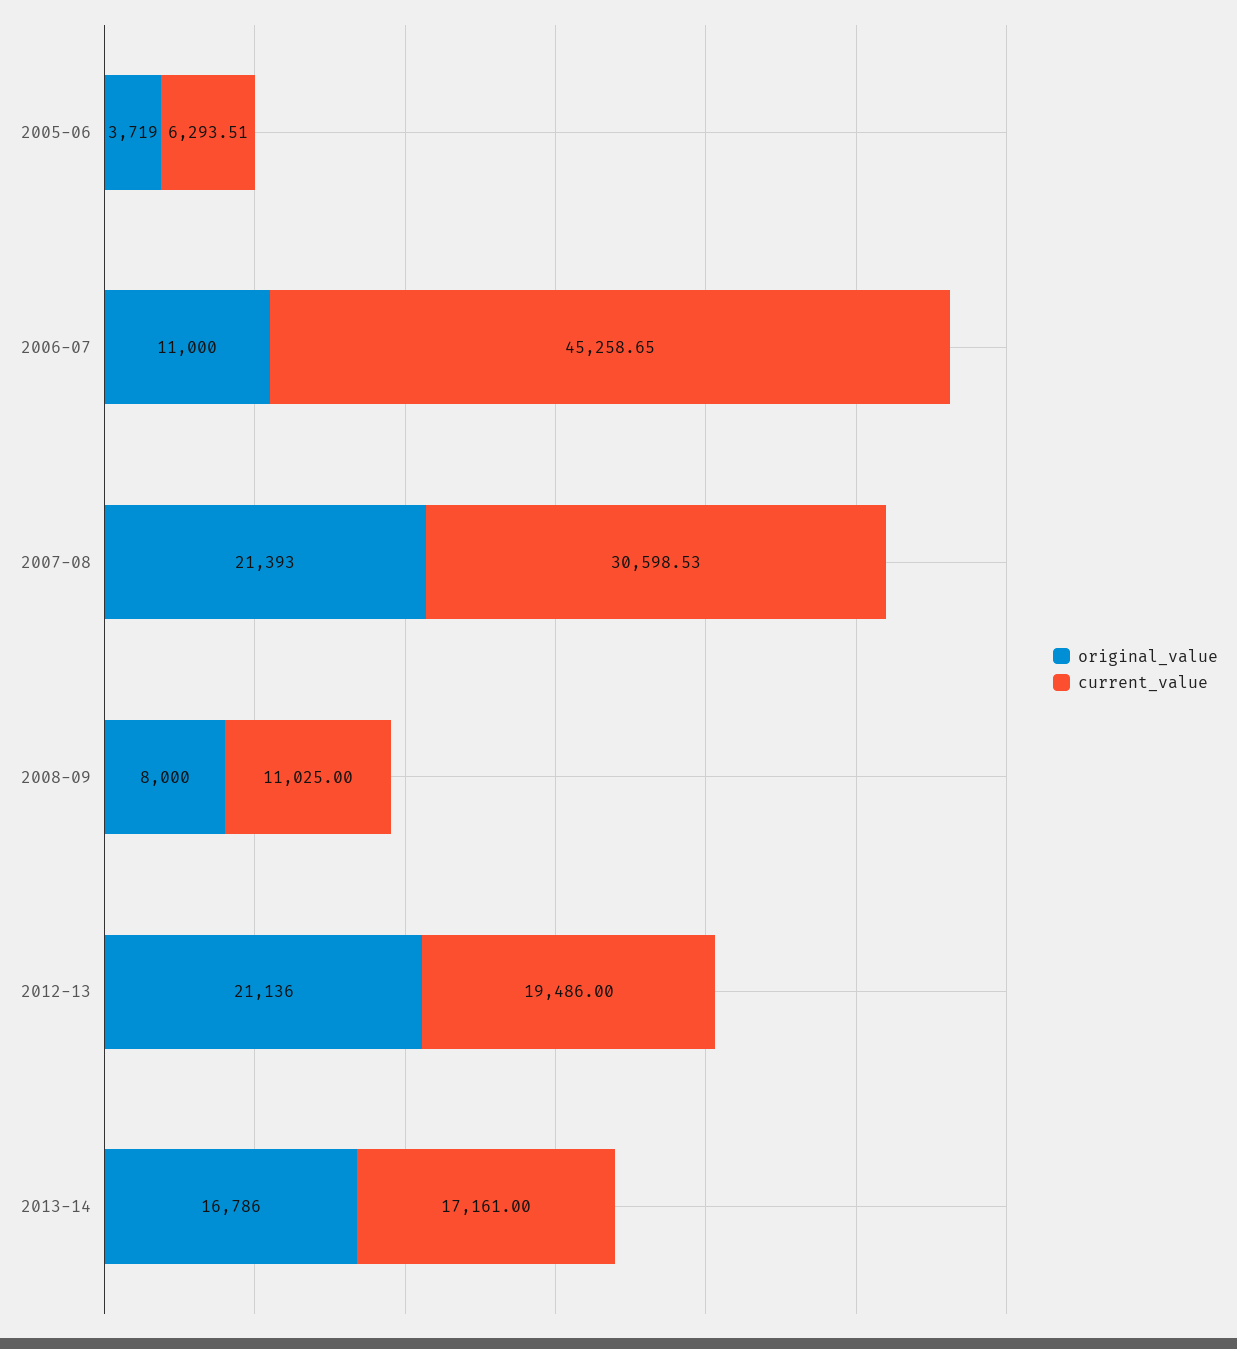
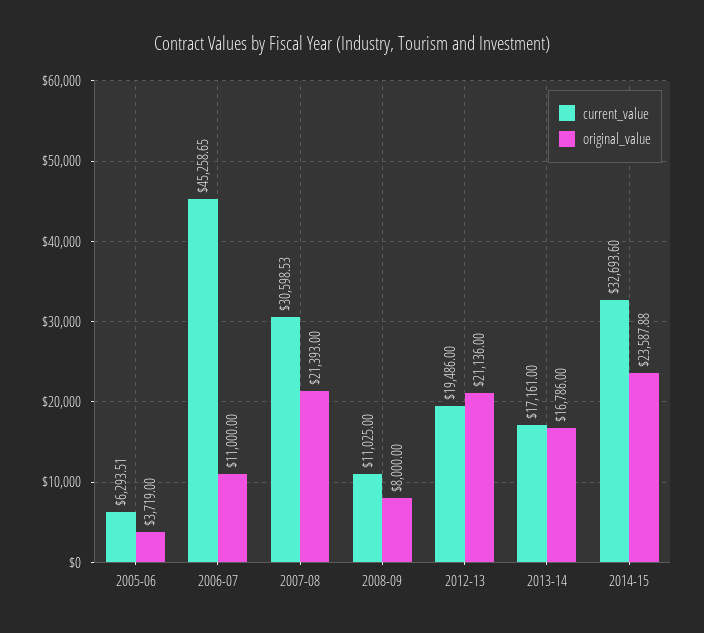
current_value, 2014-15: none -> 32693.6
original_value, 2014-15: none -> 23587.88

